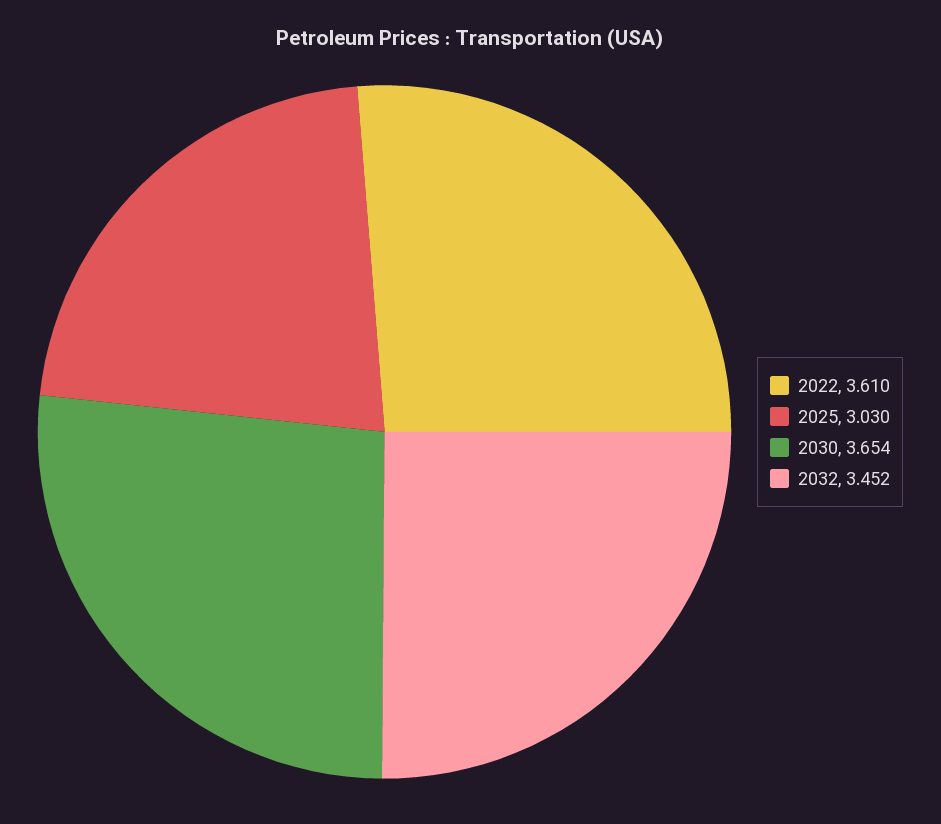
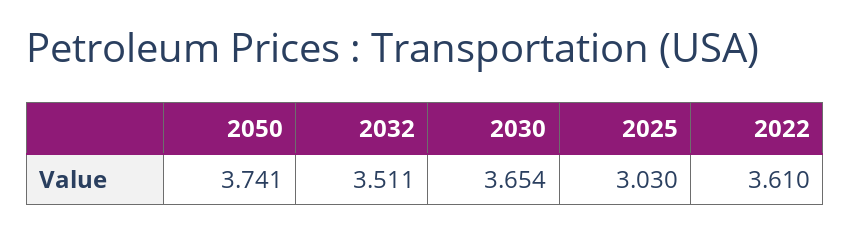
2032: 3.452 -> 3.511
2050: none -> 3.741

